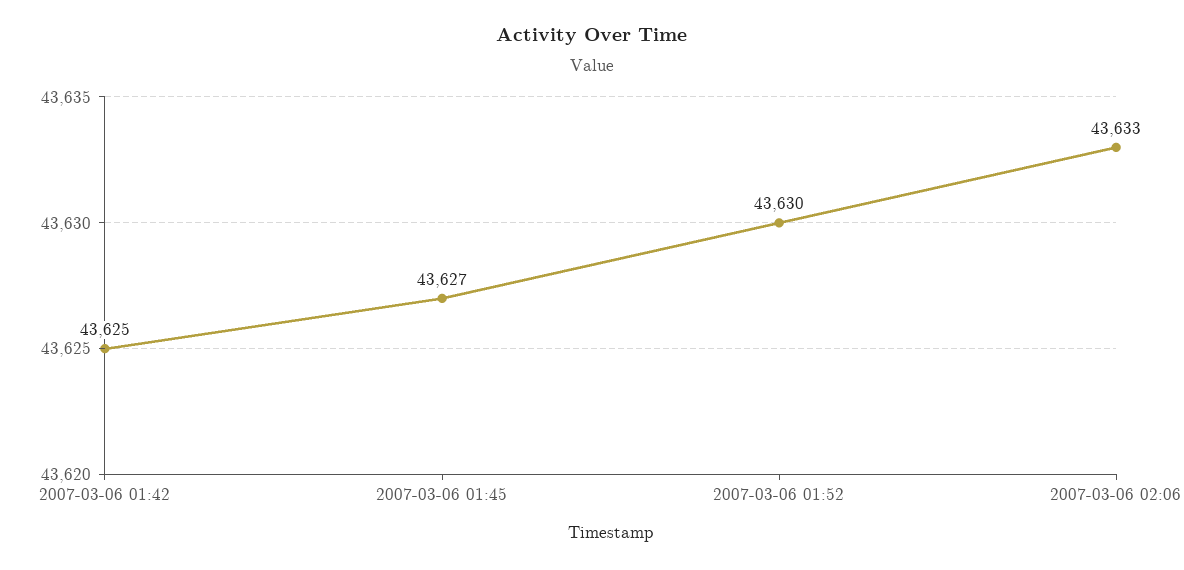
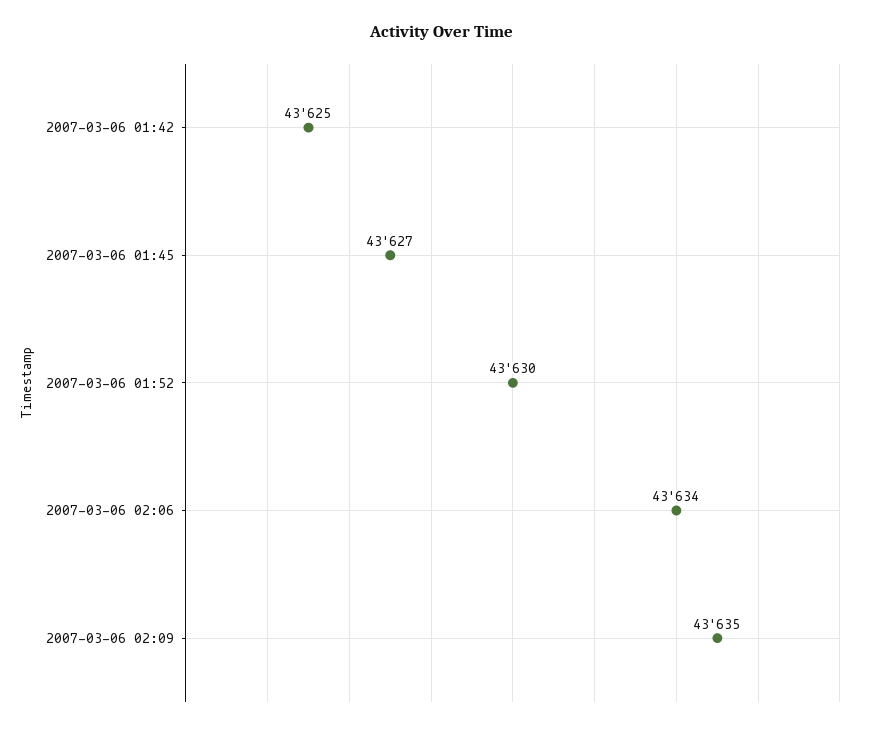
2007-03-06 02:06: 43633 -> 43634
2007-03-06 02:09: none -> 43635

